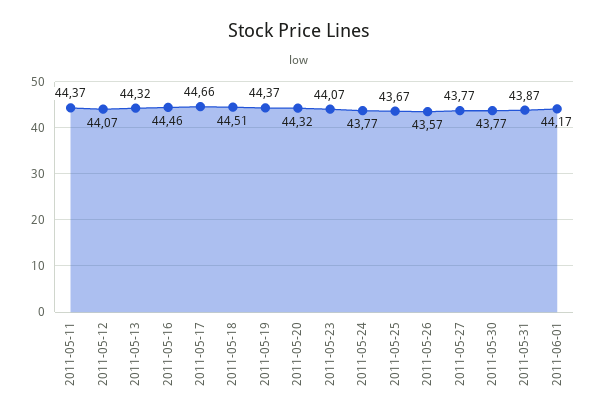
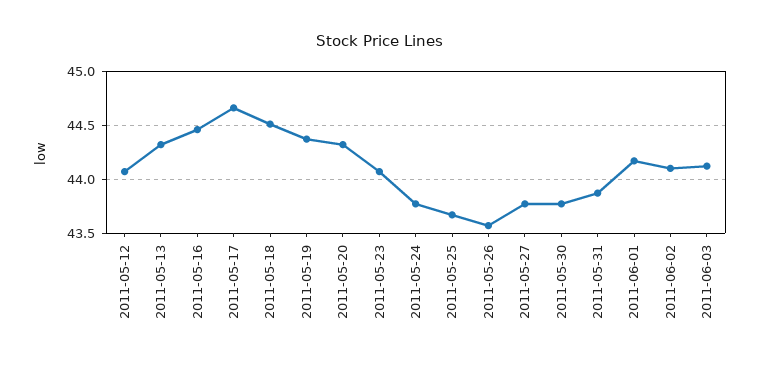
2011-05-11: 44.37 -> none
2011-06-02: none -> 44.1
2011-06-03: none -> 44.1

